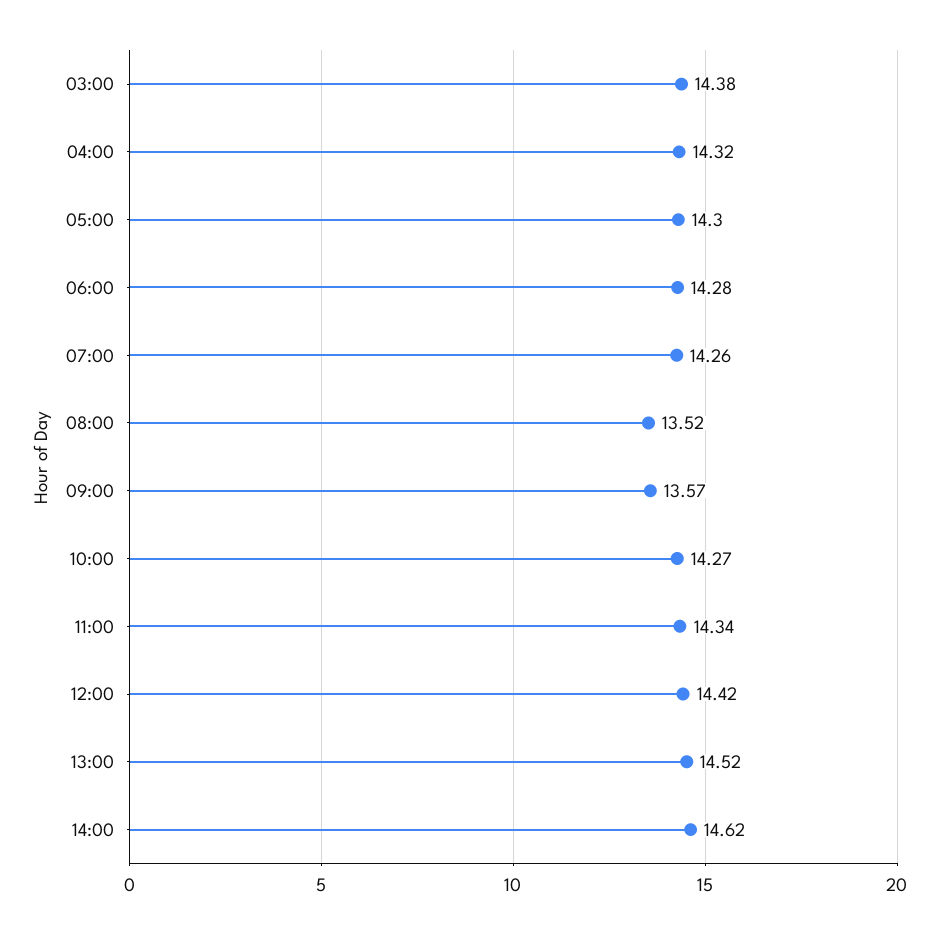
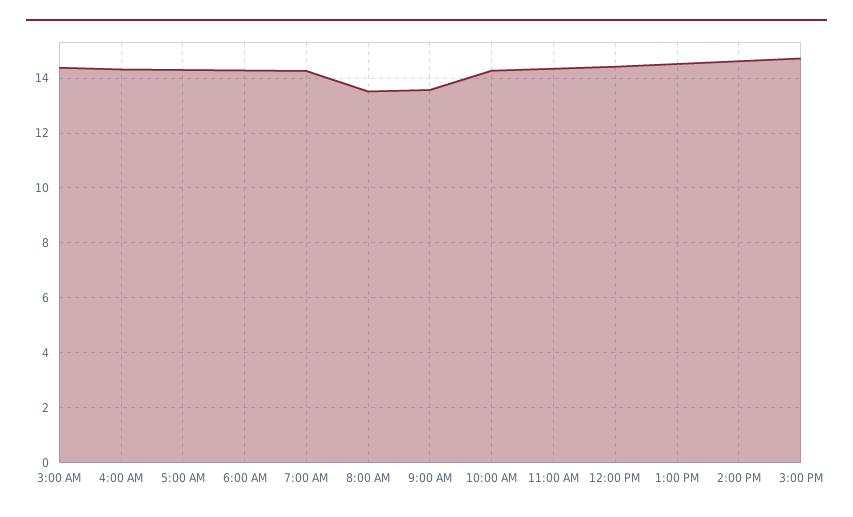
3:00 PM: none -> 14.75

